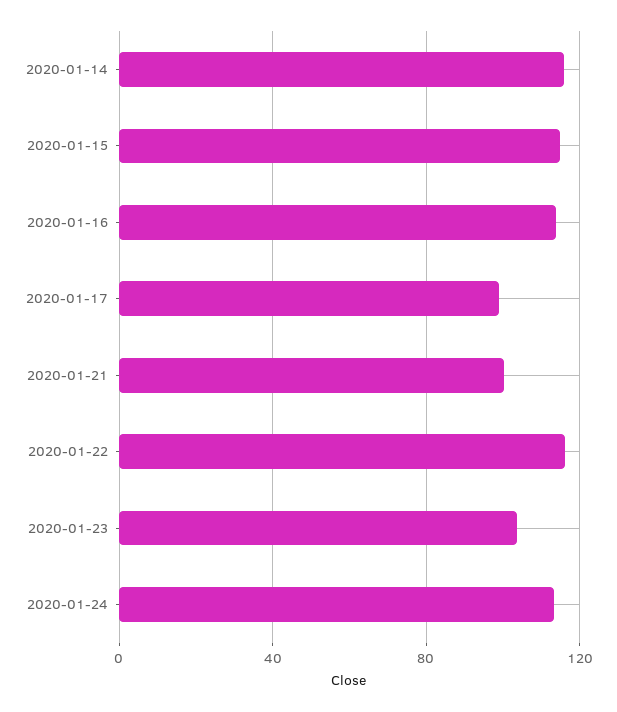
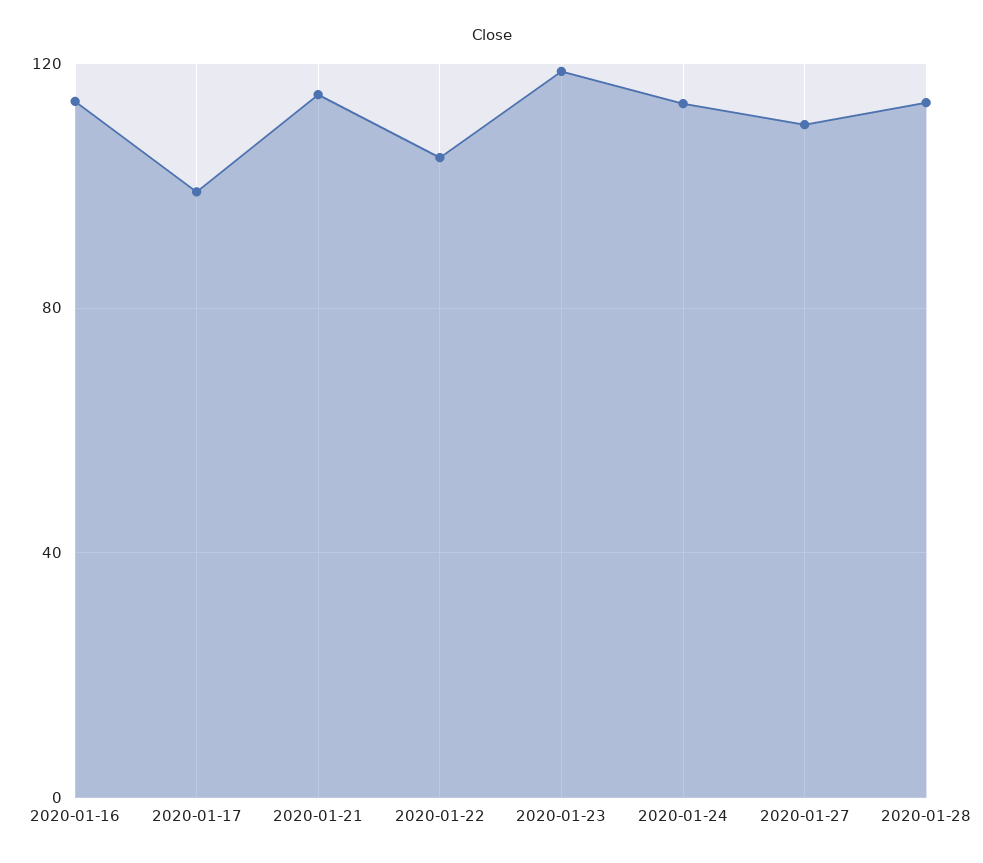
2020-01-14: 115 -> none
2020-01-15: 115 -> none
2020-01-21: 100 -> 115
2020-01-22: 115 -> 105
2020-01-23: 105 -> 120
2020-01-27: none -> 110
2020-01-28: none -> 115

